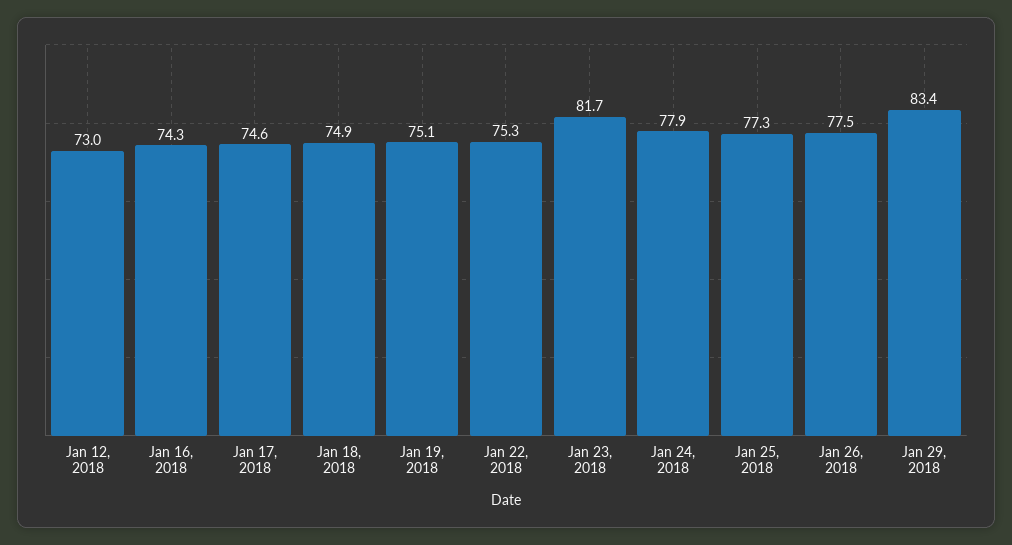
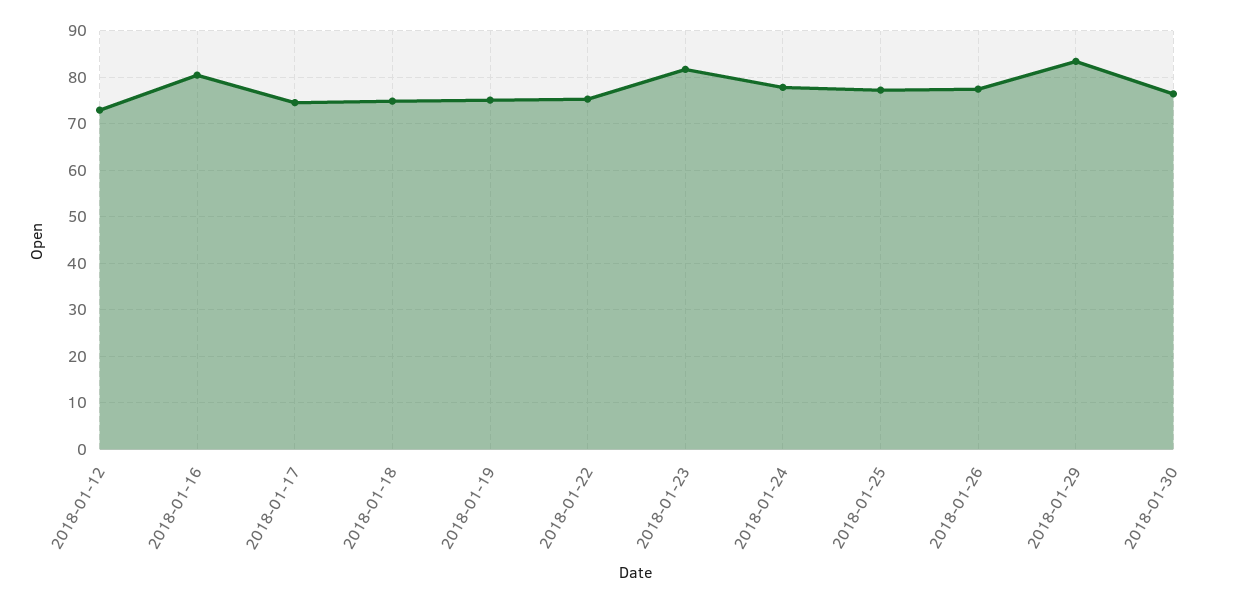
Jan 16, 2018: 74.3 -> 80
2018-01-30: none -> 76

